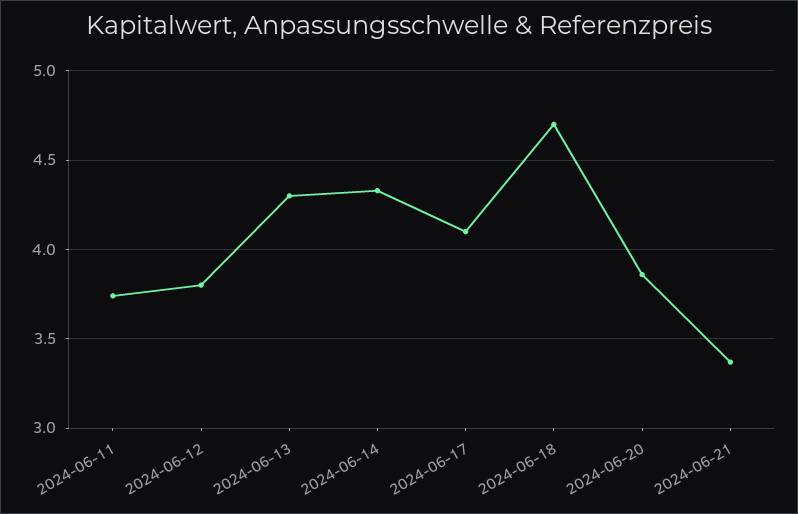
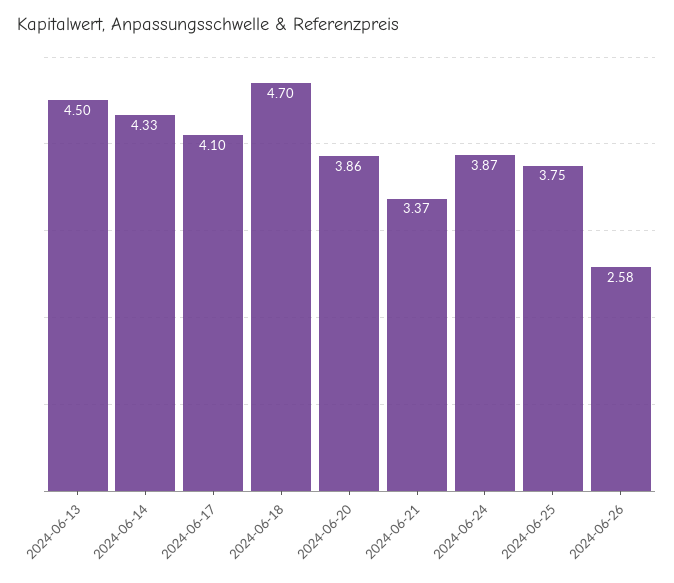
2024-06-11: 3.75 -> none
2024-06-12: 3.8 -> none
2024-06-13: 4.3 -> 4.5
2024-06-24: none -> 3.87
2024-06-25: none -> 3.75
2024-06-26: none -> 2.58

